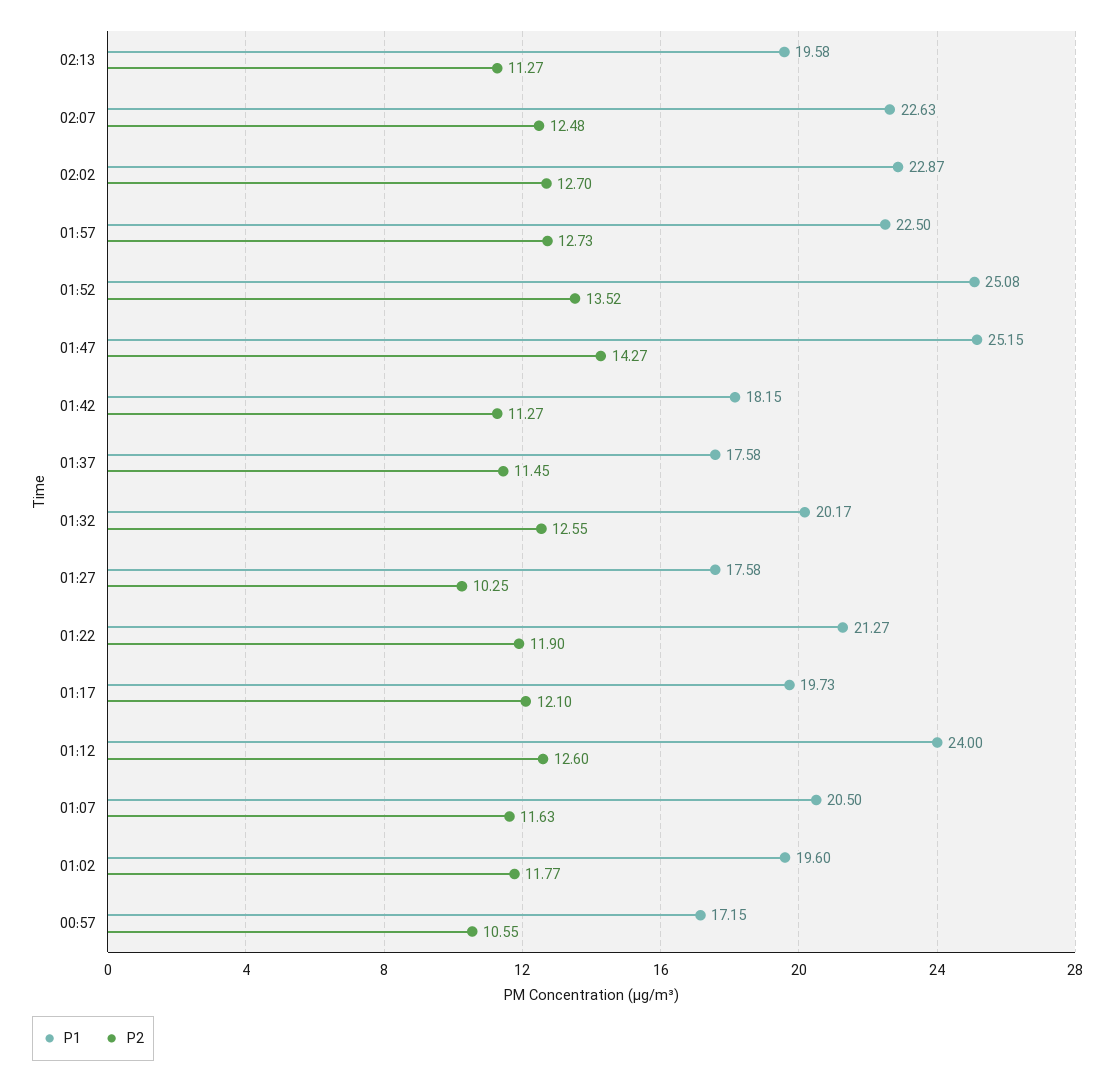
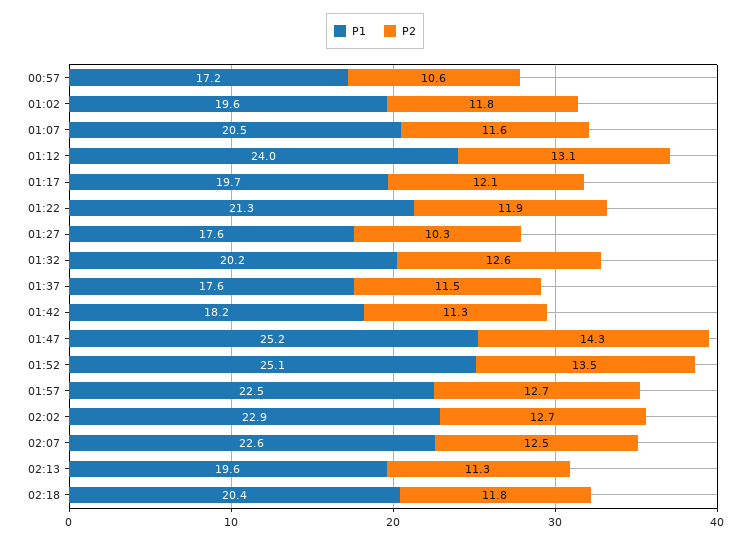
P2, 01:12: 12.6 -> 13.1
P1, 02:18: none -> 20.4
P2, 02:18: none -> 11.8

